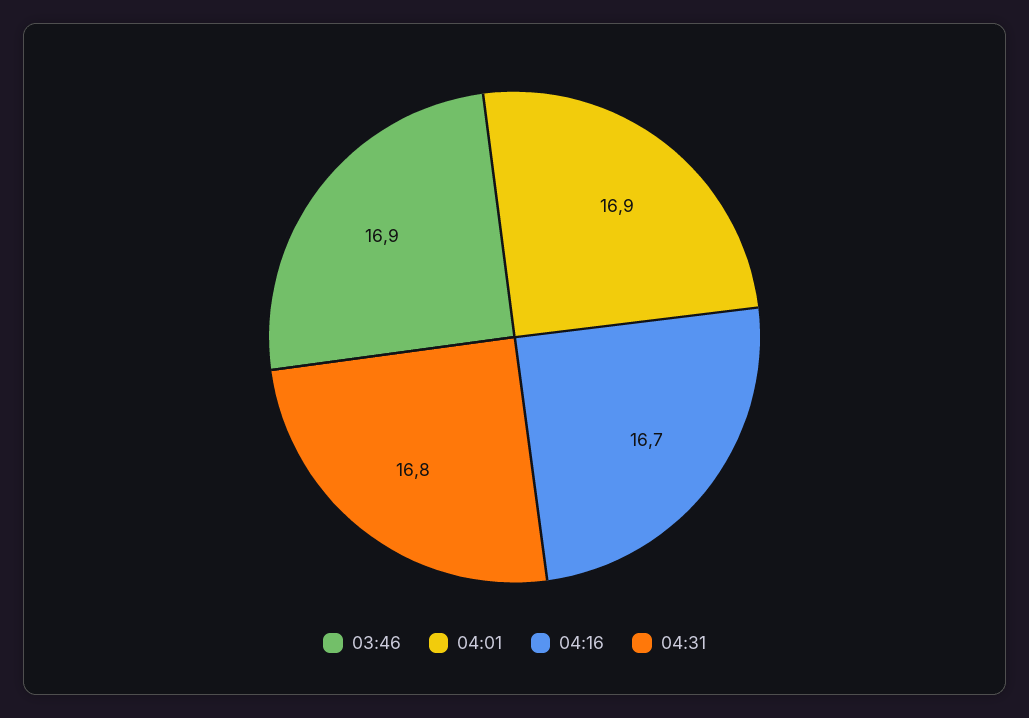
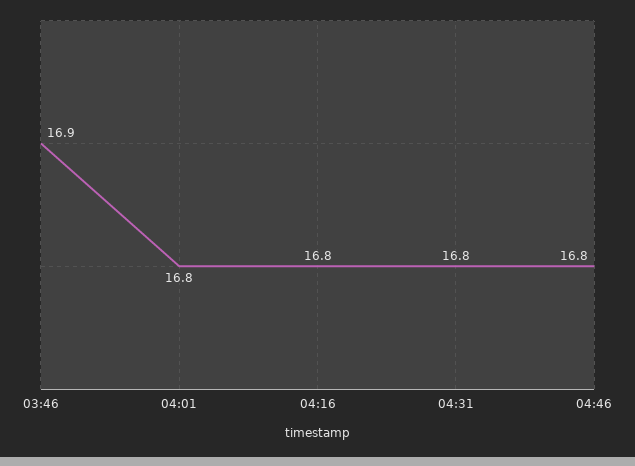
04:01: 16.9 -> 16.8
04:16: 16.7 -> 16.8
04:46: none -> 16.8

